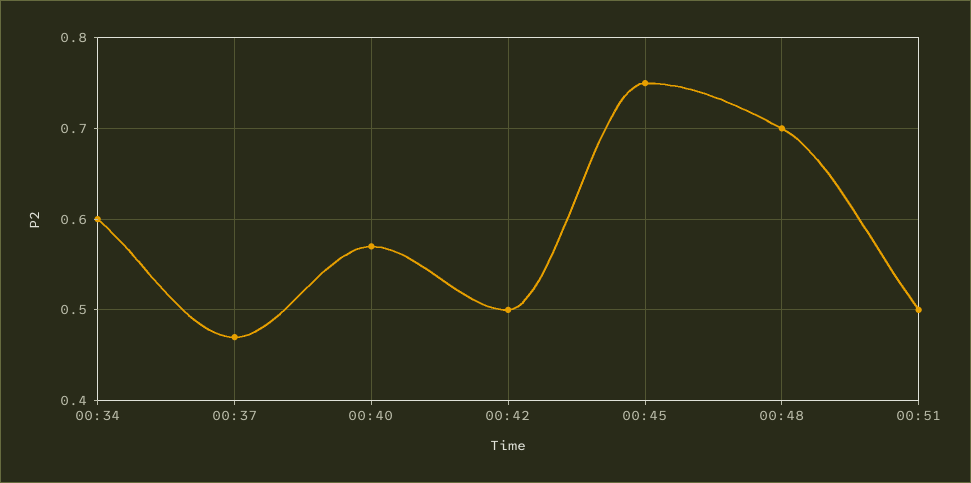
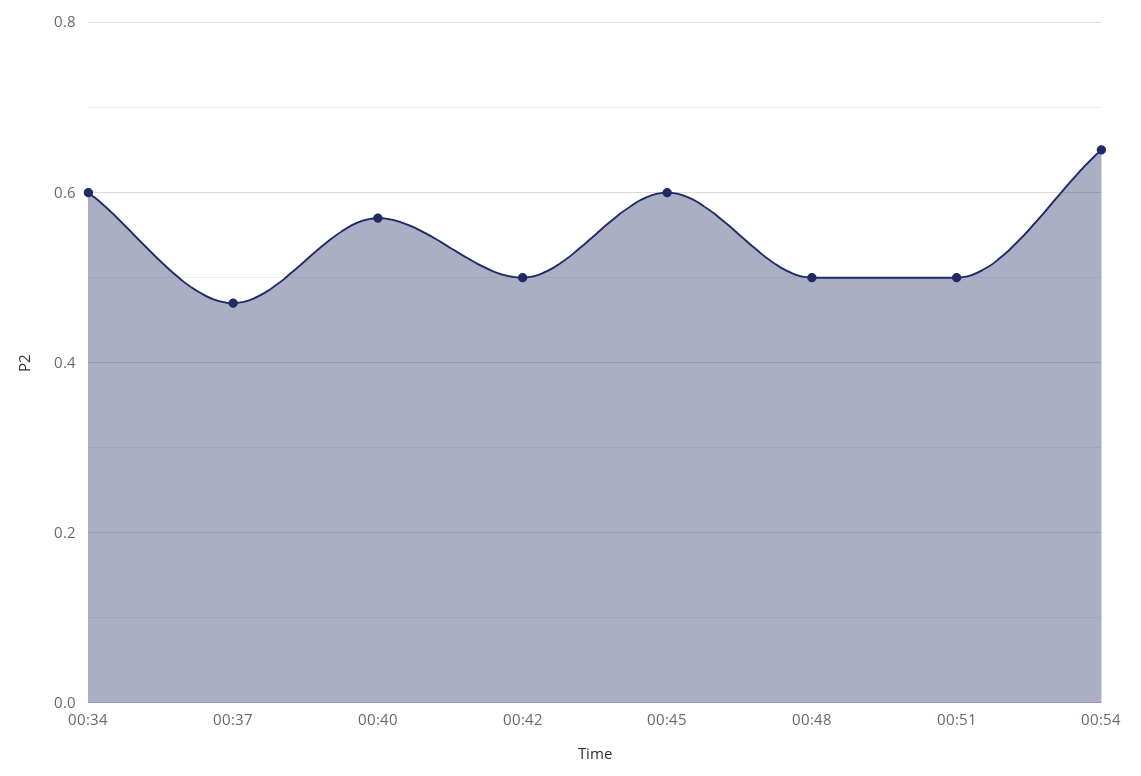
00:45: 0.75 -> 0.6
00:48: 0.7 -> 0.5
00:54: none -> 0.65

